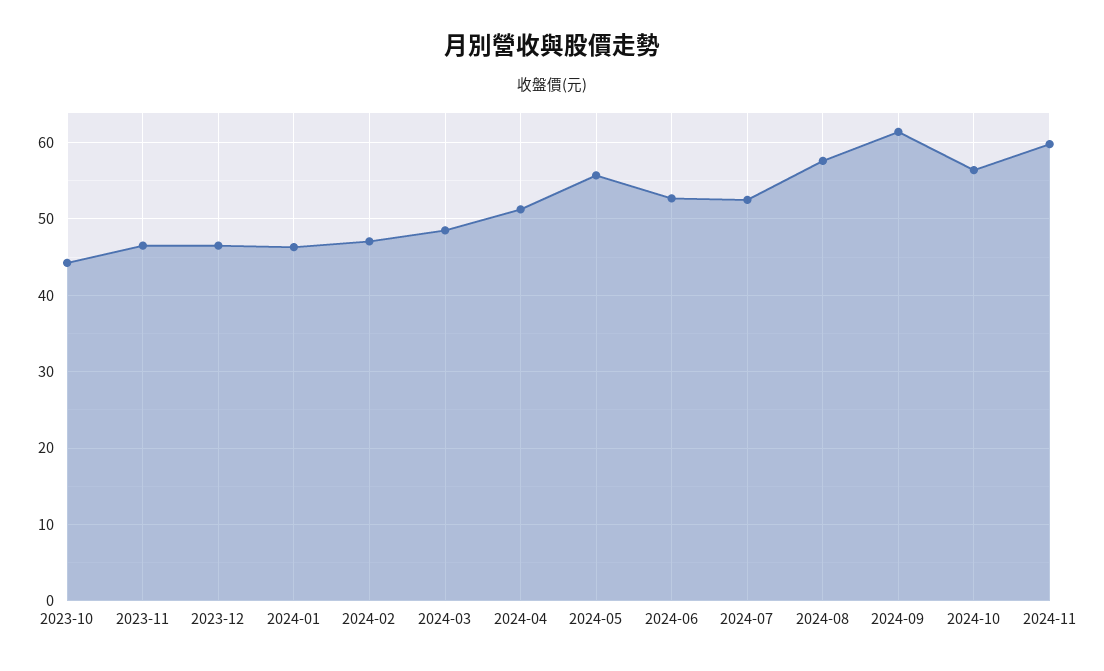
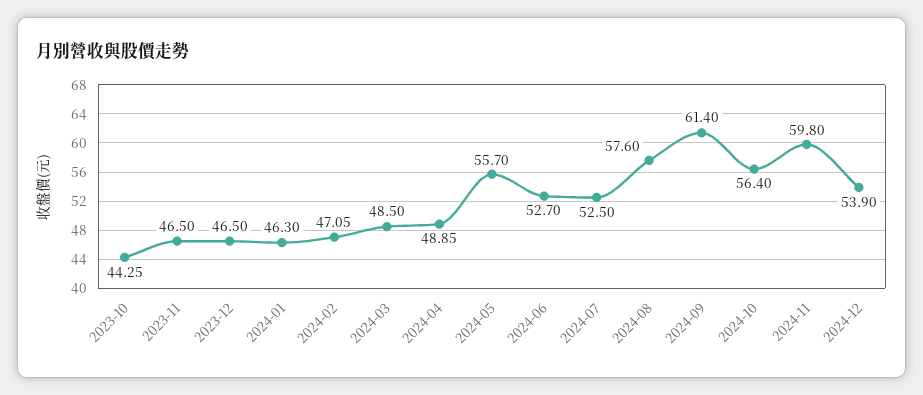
2024-04: 51 -> 48.85
2024-12: none -> 53.9

